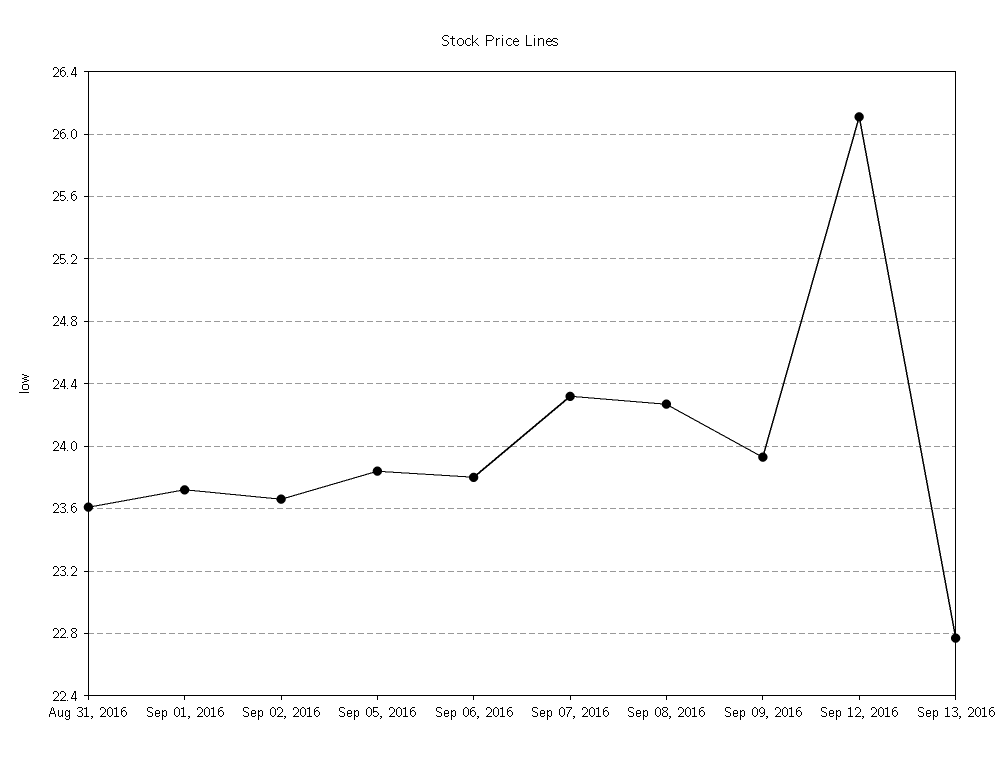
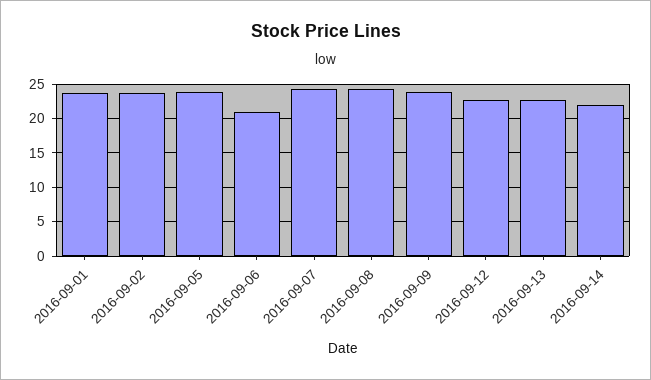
Aug 31, 2016: 23.6 -> none
Sep 06, 2016: 23.8 -> 21
Sep 12, 2016: 26.1 -> 23
2016-09-14: none -> 22

